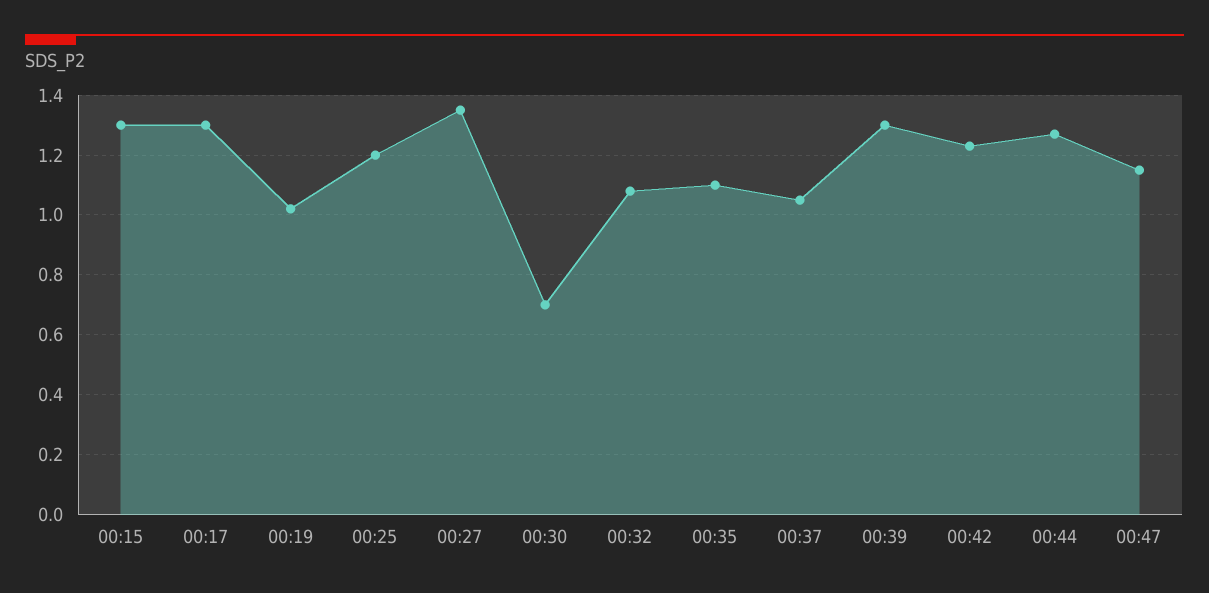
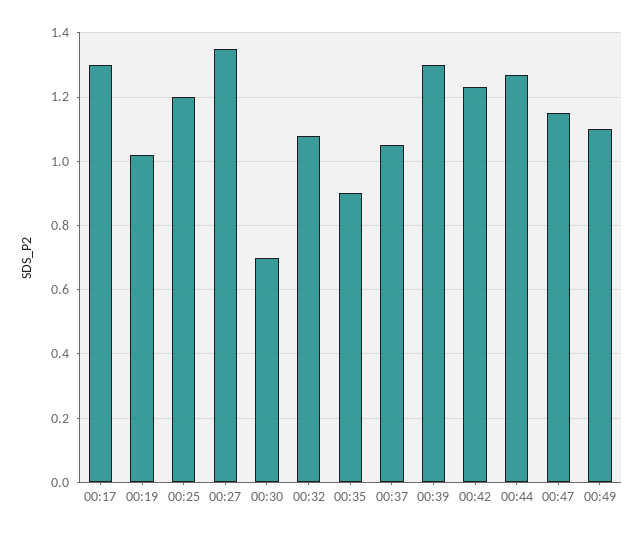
00:15: 1.3 -> none
00:35: 1.1 -> 0.9
00:49: none -> 1.1

